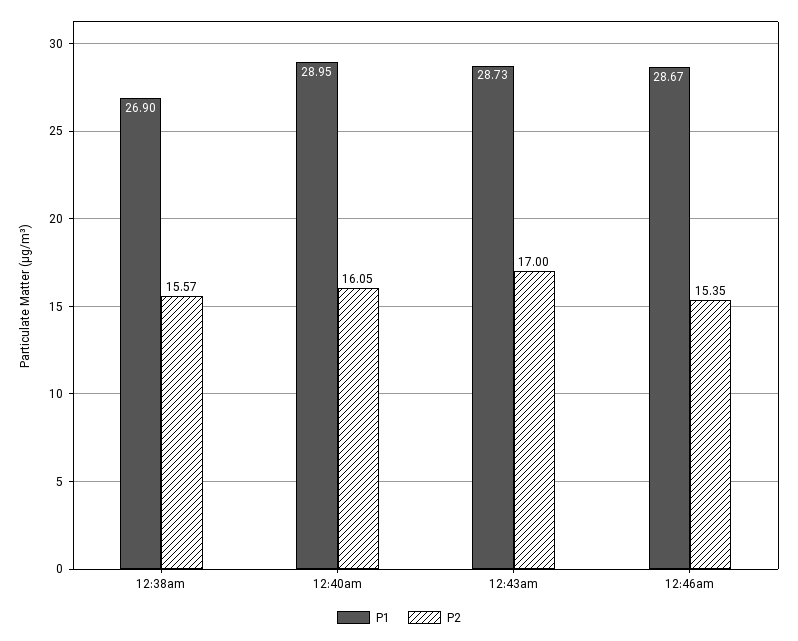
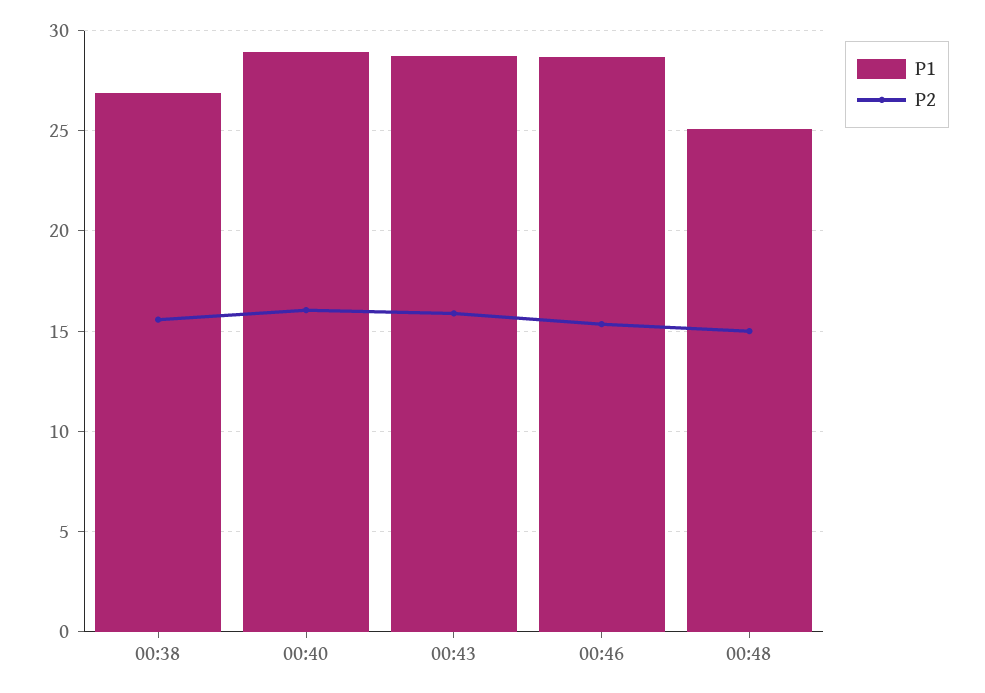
P2, 12:43am: 17 -> 16
P1, 00:48: none -> 25
P2, 00:48: none -> 15

